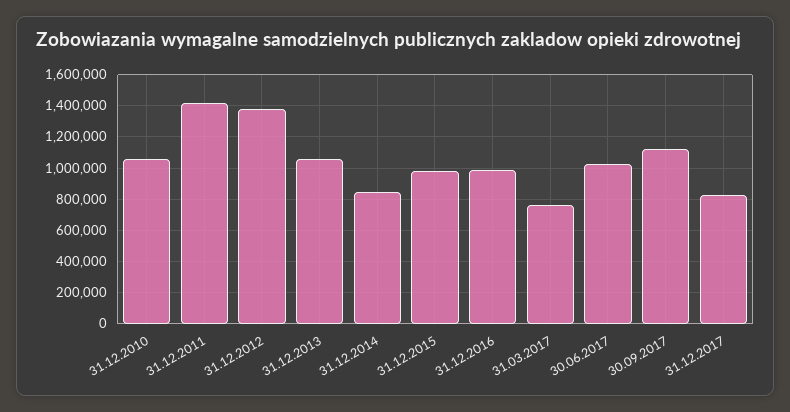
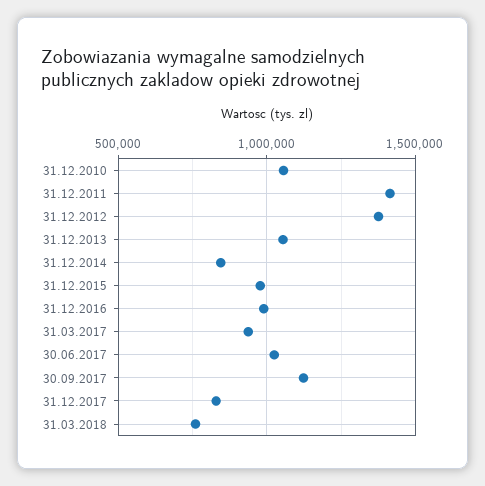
31.03.2017: 750000 -> 950000
31.03.2018: none -> 750000

